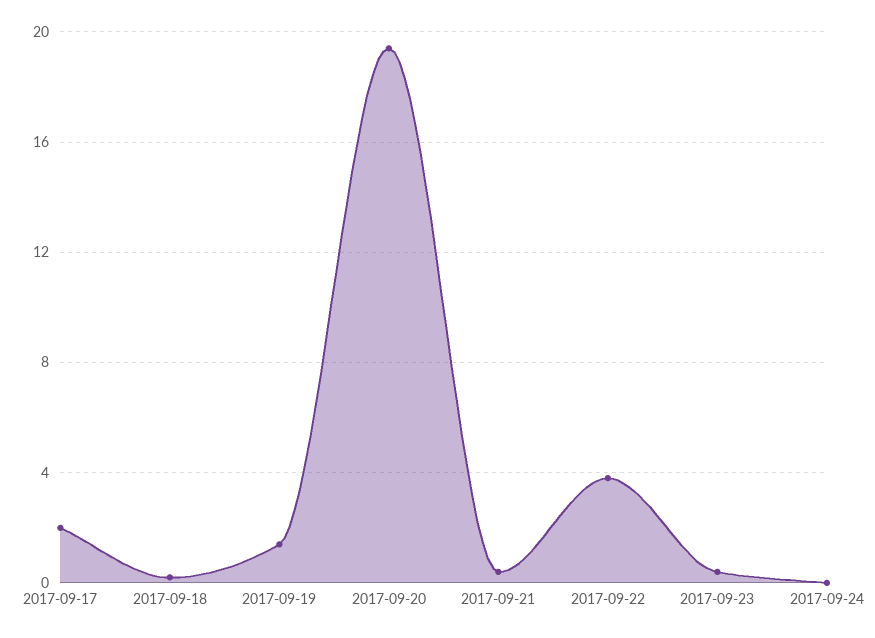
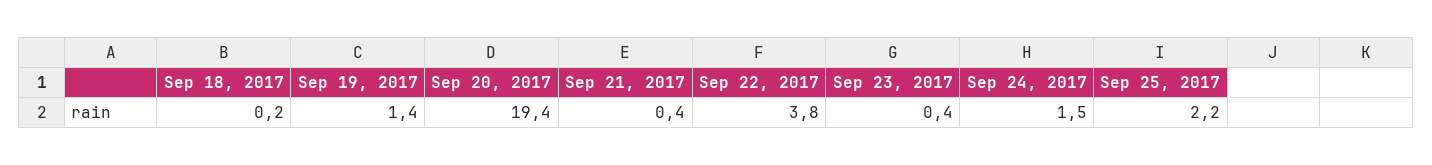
2017-09-17: 2 -> none
2017-09-24: 0 -> 1.5
Sep 25, 2017: none -> 2.2

